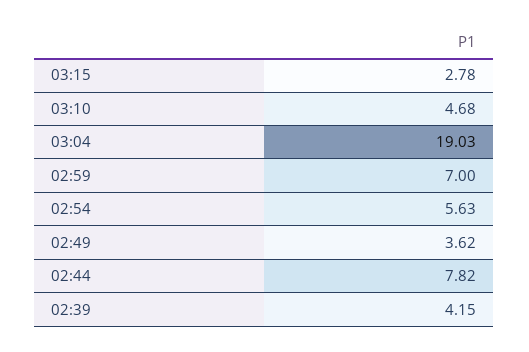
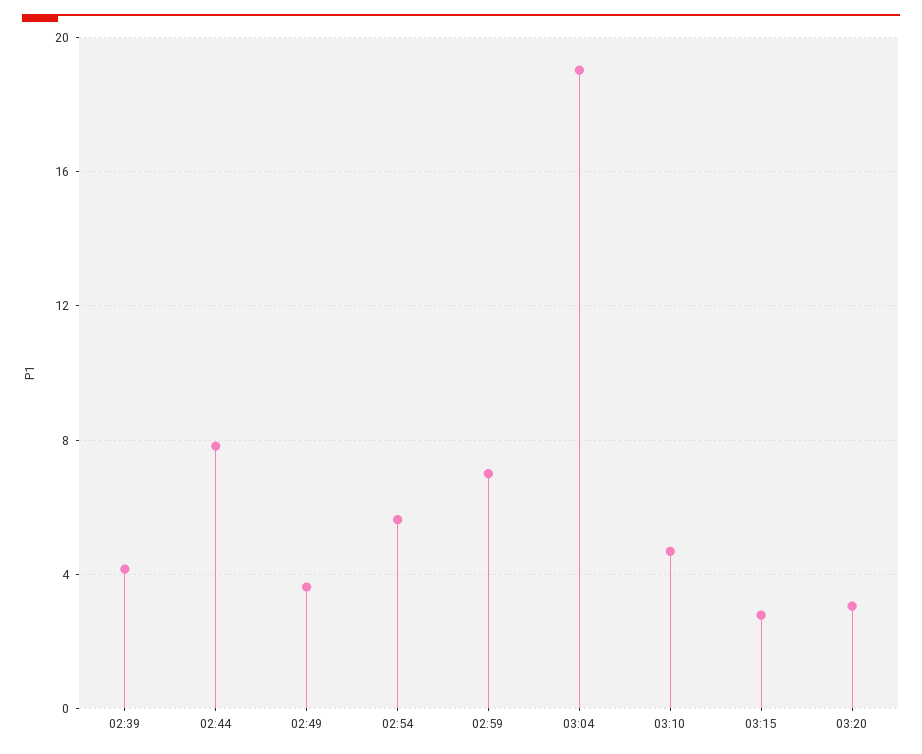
03:20: none -> 3

